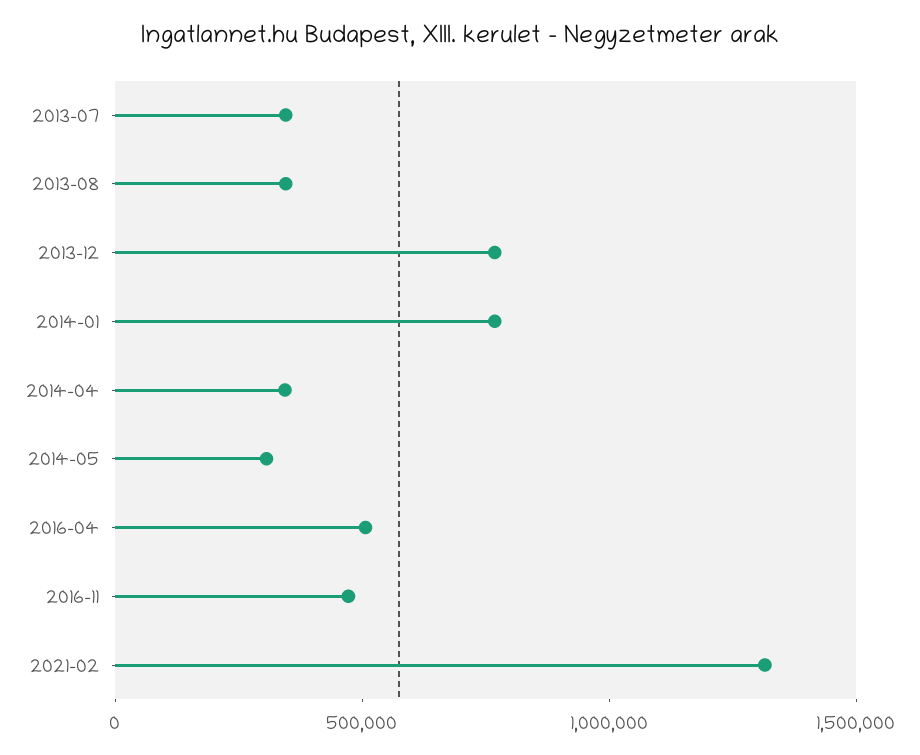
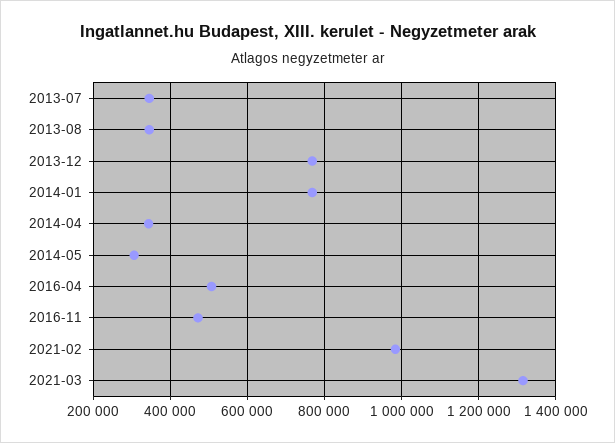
2021-02: 1300000 -> 980000
2021-03: none -> 1320000

